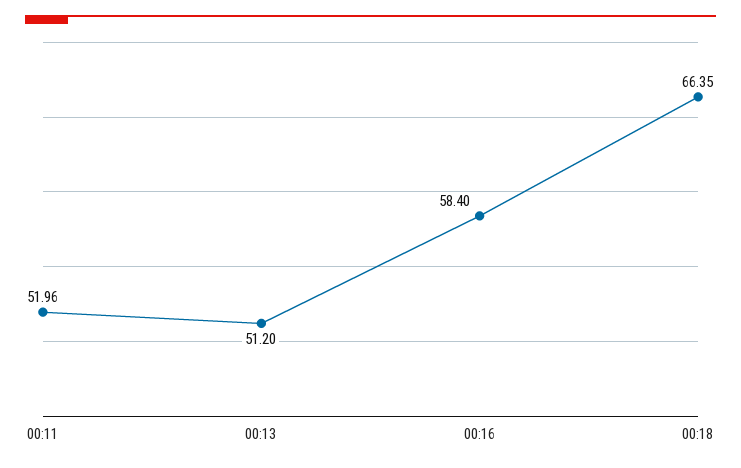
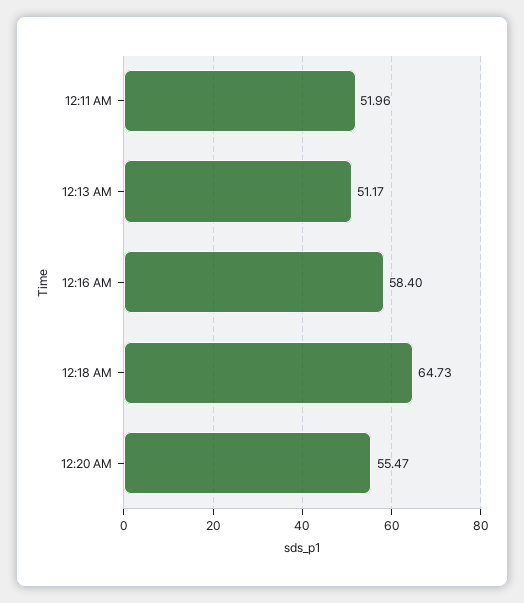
00:13: 51.2 -> 51.17
00:18: 66.35 -> 64.73
12:20 AM: none -> 55.47

